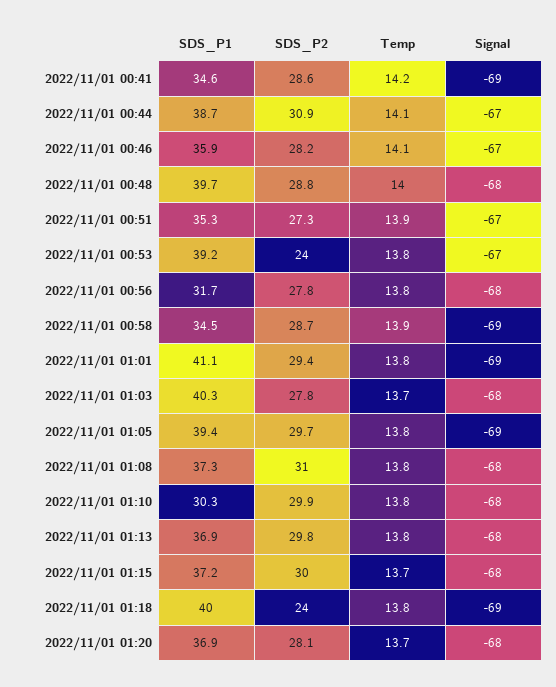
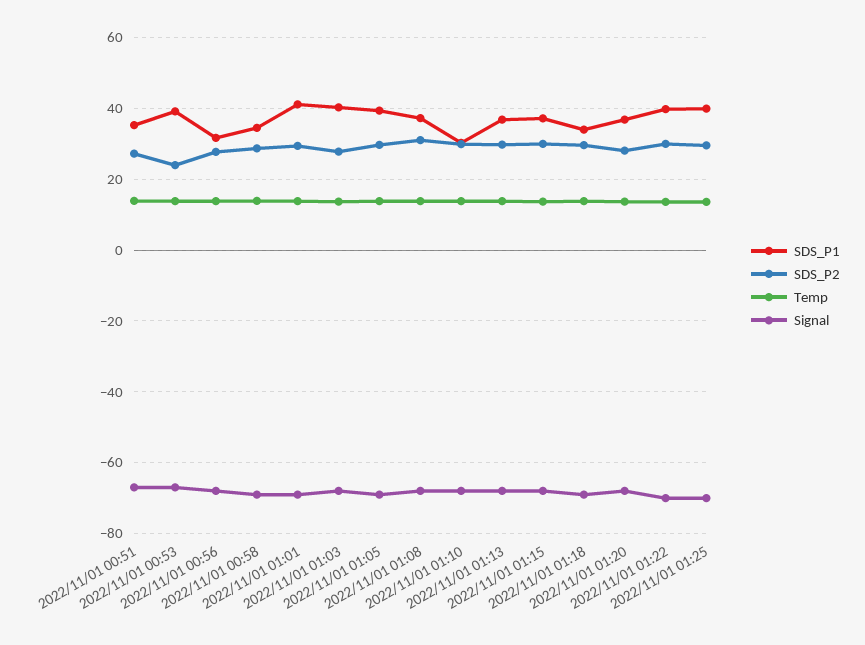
SDS_P1, 2022/11/01 00:41: 34.6 -> none
SDS_P2, 2022/11/01 00:41: 28.6 -> none
Temp, 2022/11/01 00:41: 14.2 -> none
Signal, 2022/11/01 00:41: -69 -> none
SDS_P1, 2022/11/01 00:44: 38.7 -> none
SDS_P2, 2022/11/01 00:44: 30.9 -> none
Temp, 2022/11/01 00:44: 14.1 -> none
Signal, 2022/11/01 00:44: -67 -> none
SDS_P1, 2022/11/01 00:46: 35.9 -> none
SDS_P2, 2022/11/01 00:46: 28.2 -> none
Temp, 2022/11/01 00:46: 14.1 -> none
Signal, 2022/11/01 00:46: -67 -> none
SDS_P1, 2022/11/01 00:48: 39.7 -> none
SDS_P2, 2022/11/01 00:48: 28.8 -> none
Temp, 2022/11/01 00:48: 14 -> none
Signal, 2022/11/01 00:48: -68 -> none
SDS_P1, 2022/11/01 01:18: 40 -> 34
SDS_P2, 2022/11/01 01:18: 24 -> 30
SDS_P1, 2022/11/01 01:22: none -> 40
SDS_P2, 2022/11/01 01:22: none -> 30
Temp, 2022/11/01 01:22: none -> 14
Signal, 2022/11/01 01:22: none -> -70
SDS_P1, 2022/11/01 01:25: none -> 40
SDS_P2, 2022/11/01 01:25: none -> 30
Temp, 2022/11/01 01:25: none -> 14
Signal, 2022/11/01 01:25: none -> -70

